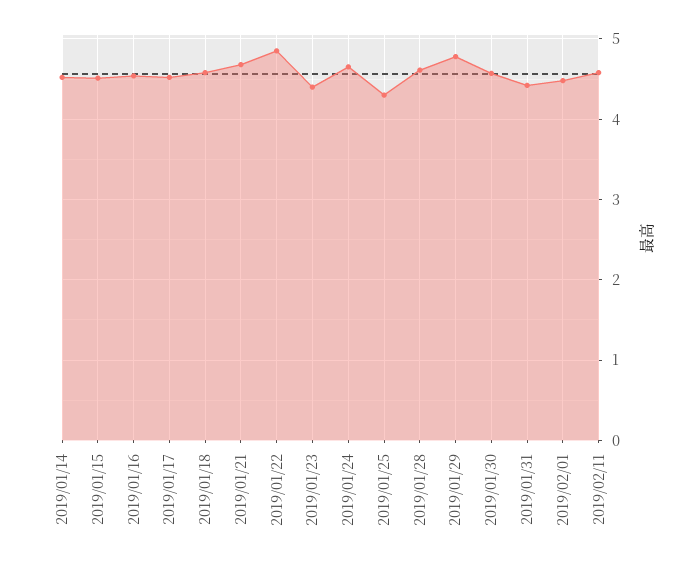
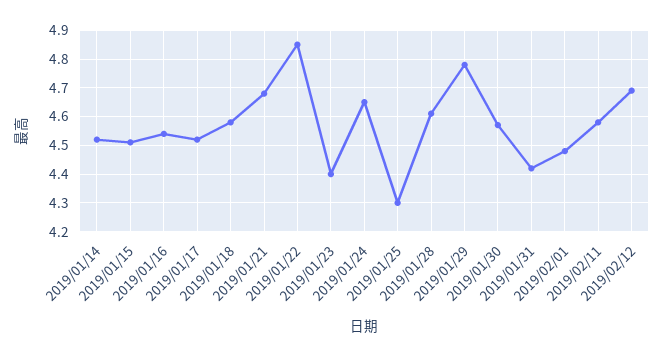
2019/02/12: none -> 4.7

